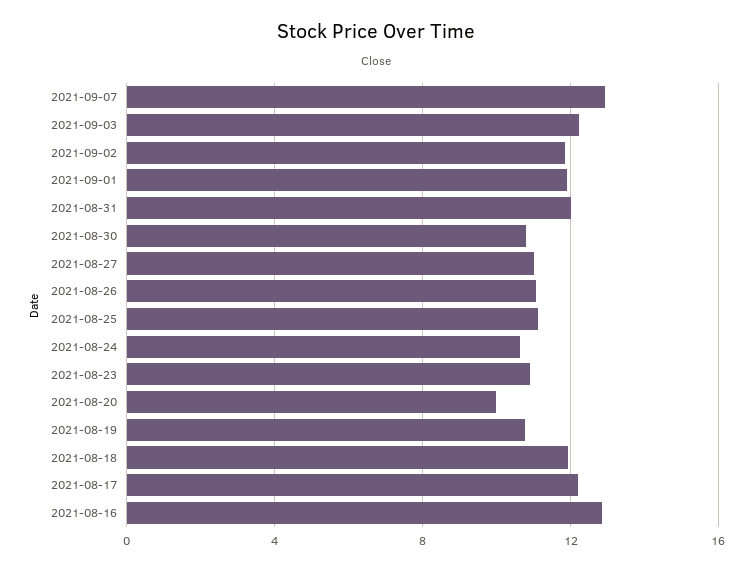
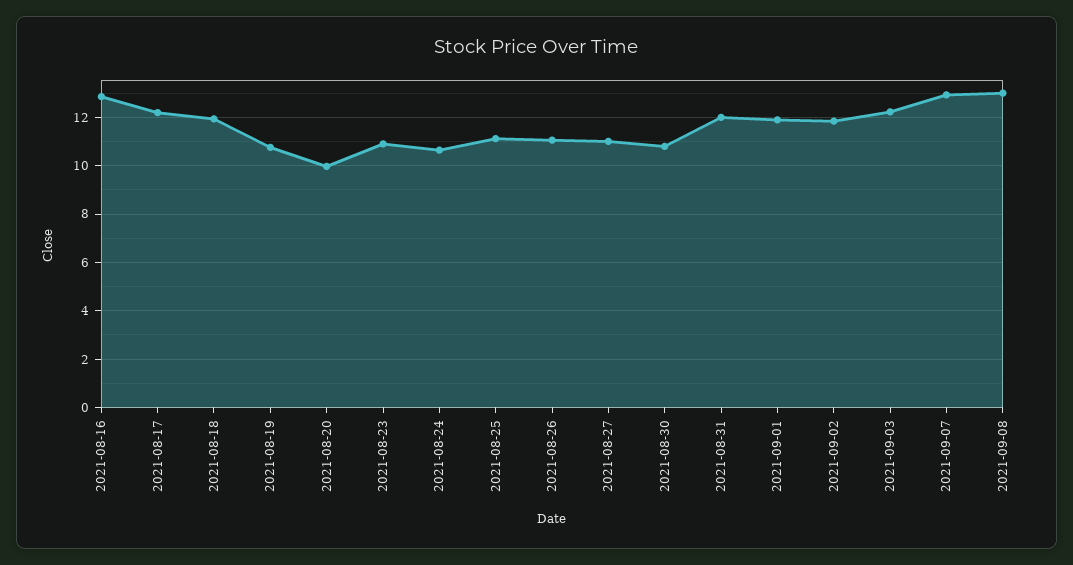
2021-09-08: none -> 13

